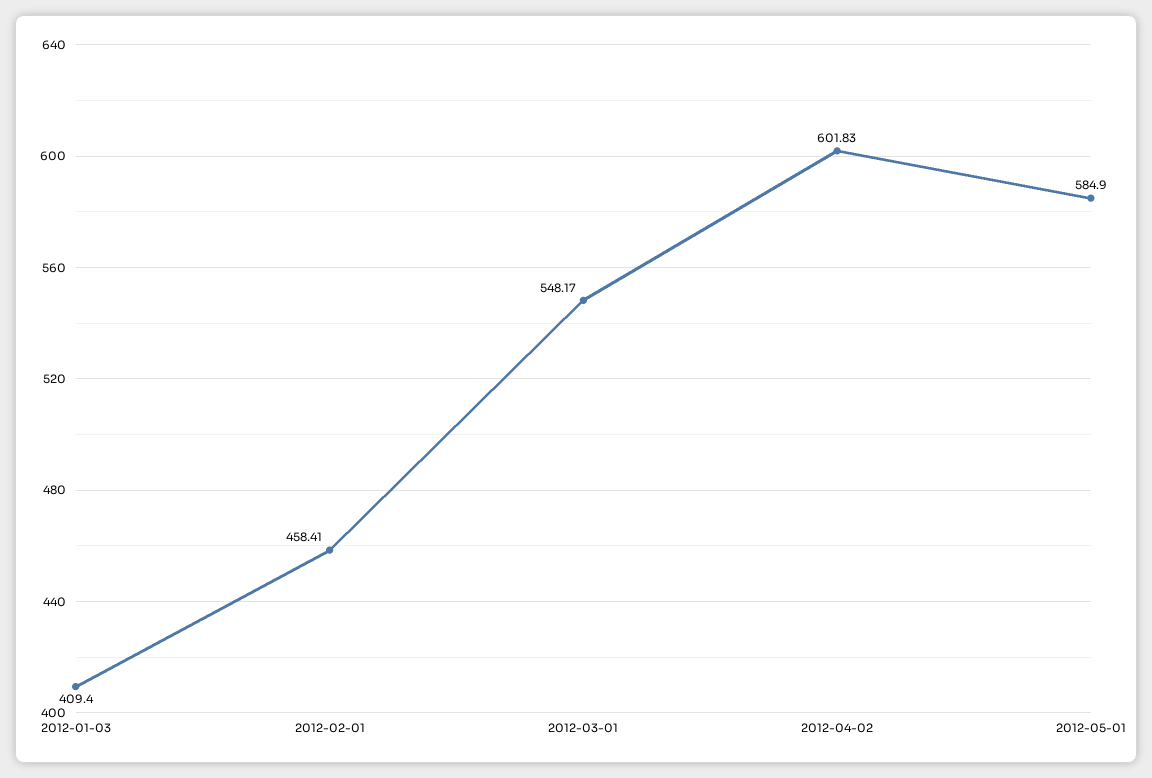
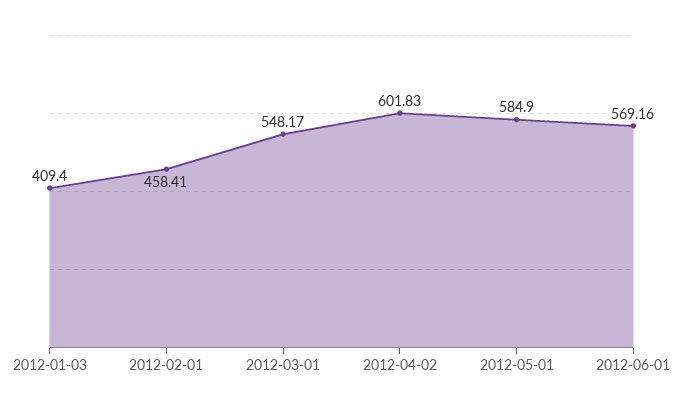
2012-06-01: none -> 569.16

